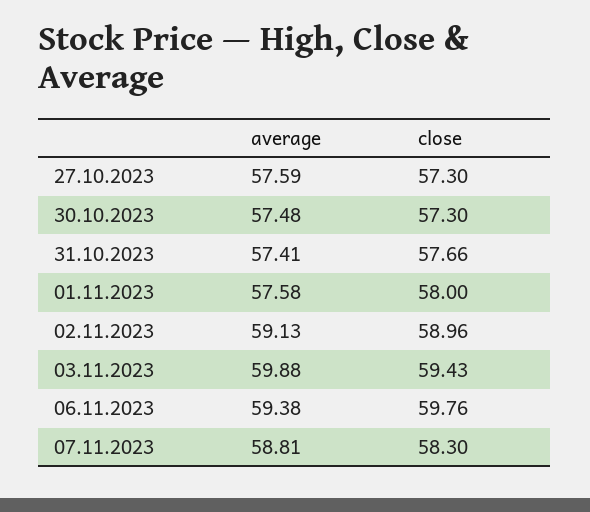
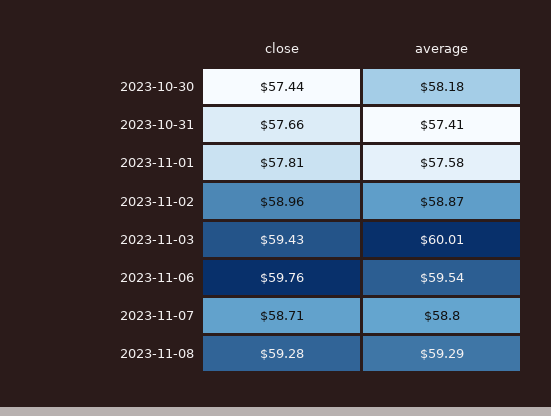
average, 27.10.2023: 57.59 -> none
close, 27.10.2023: 57.3 -> none
average, 30.10.2023: 57.48 -> 58.18
close, 30.10.2023: 57.3 -> 57.44
close, 01.11.2023: 58 -> 57.81
average, 02.11.2023: 59.13 -> 58.87
average, 03.11.2023: 59.88 -> 60.01
average, 06.11.2023: 59.38 -> 59.54
average, 07.11.2023: 58.81 -> 58.8
close, 07.11.2023: 58.3 -> 58.71
close, 2023-11-08: none -> 59.28
average, 2023-11-08: none -> 59.29

